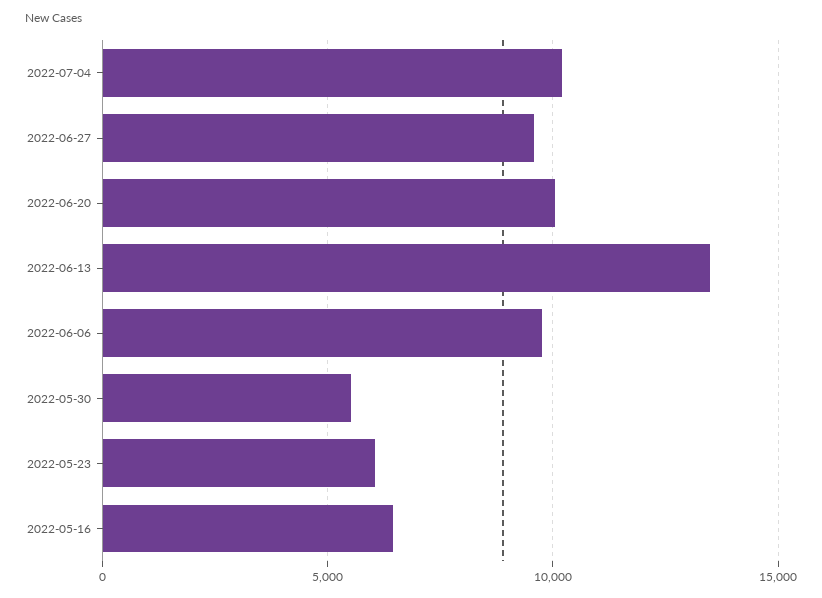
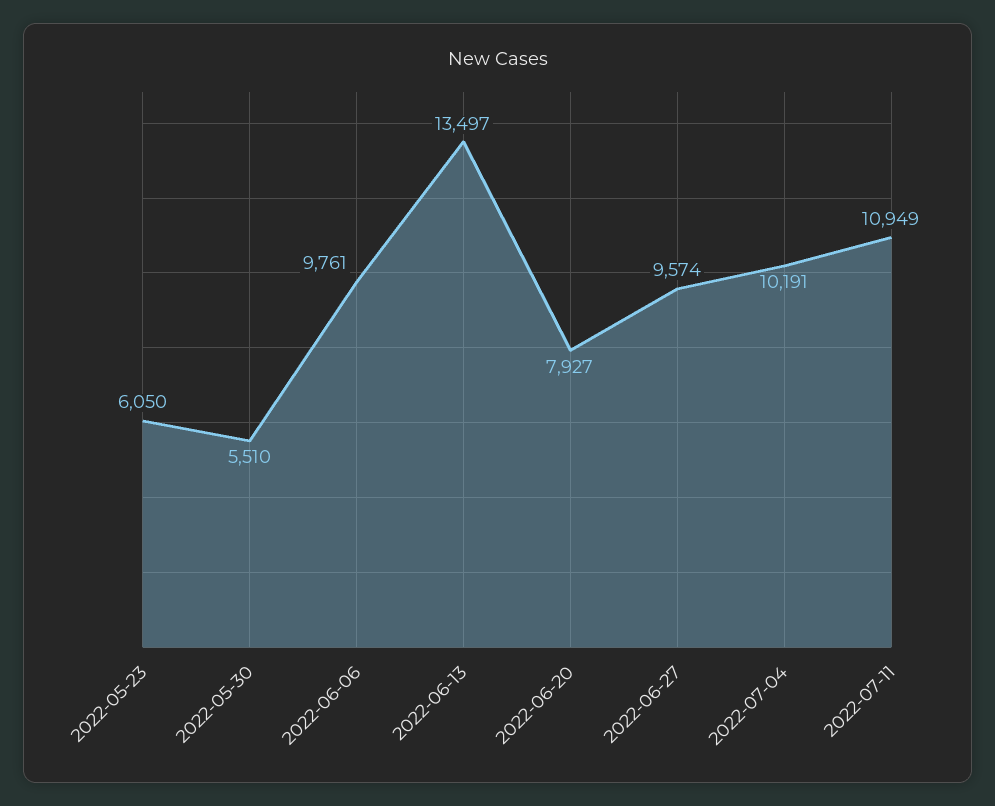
2022-06-20: 10000 -> 7927
2022-05-16: 6500 -> none
2022-07-11: none -> 10949

